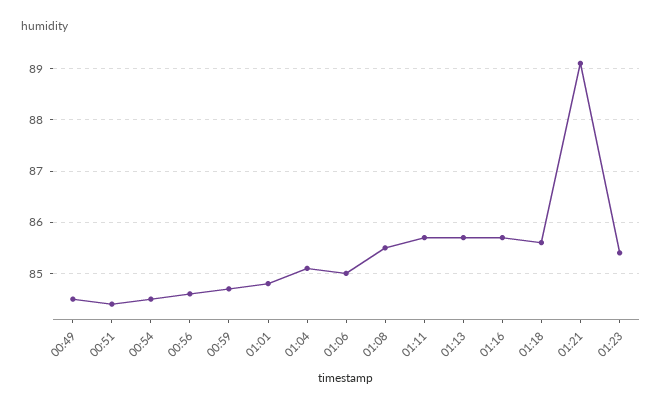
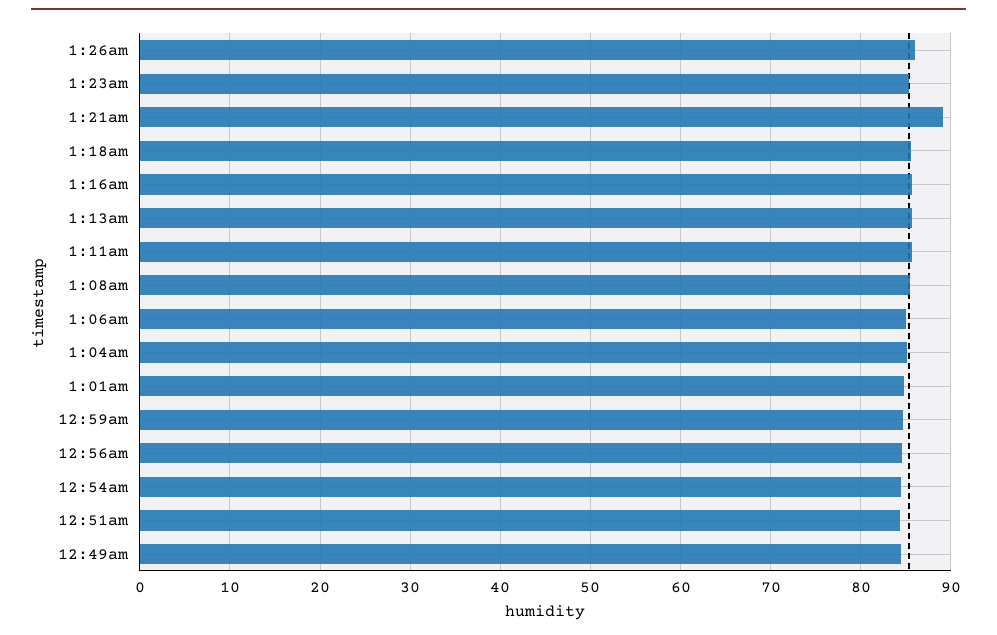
1:26am: none -> 86

